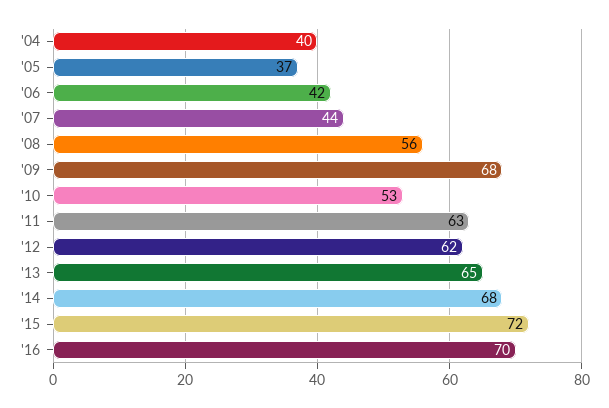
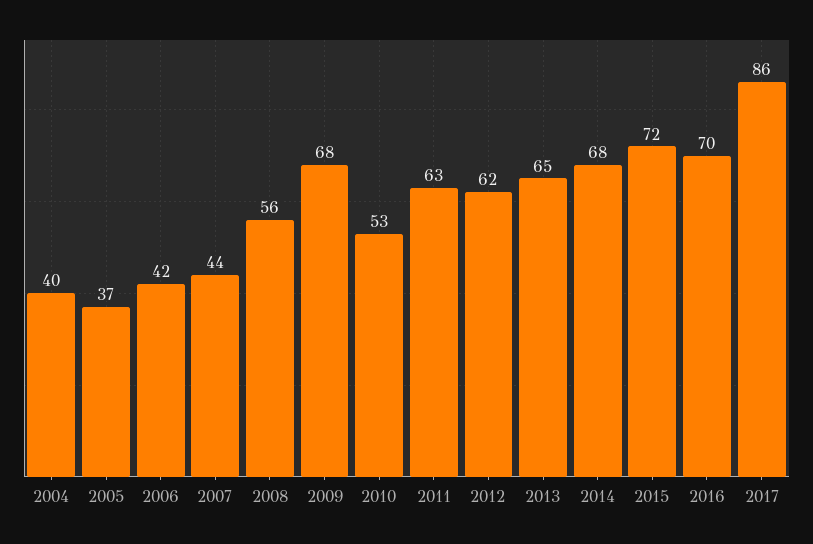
2017: none -> 86

